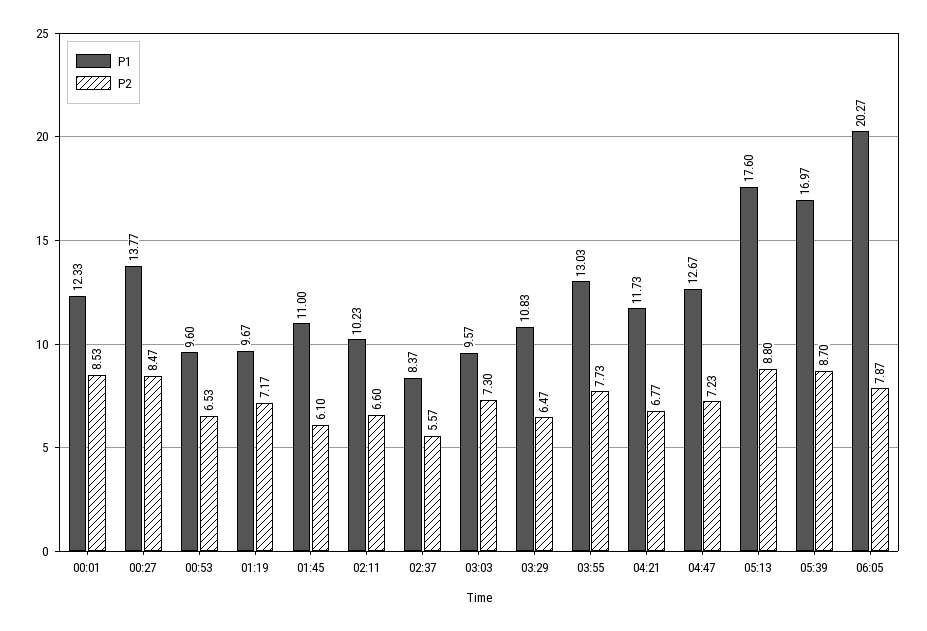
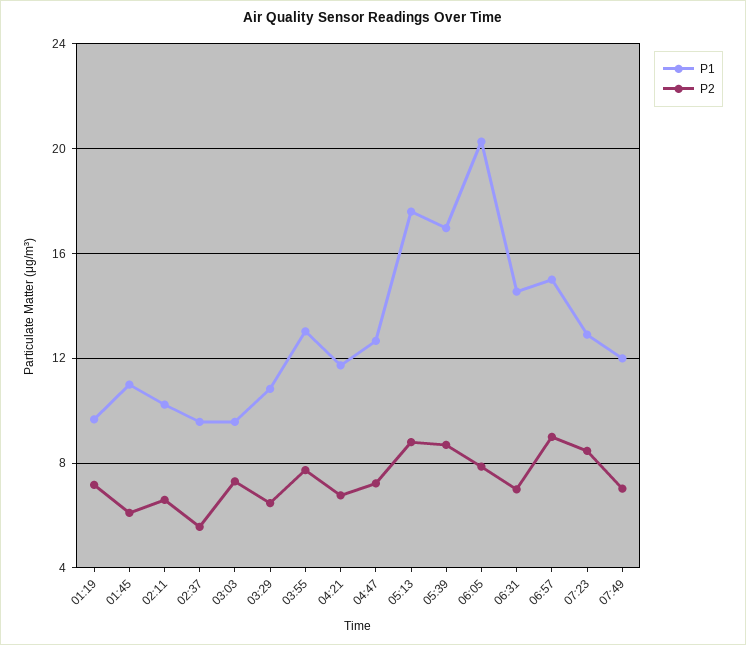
P1, 00:01: 12.33 -> none
P2, 00:01: 8.53 -> none
P1, 00:27: 13.77 -> none
P2, 00:27: 8.47 -> none
P1, 00:53: 9.6 -> none
P2, 00:53: 6.53 -> none
P1, 02:37: 8.37 -> 9.5
P1, 06:31: none -> 14.5
P2, 06:31: none -> 7
P1, 06:57: none -> 15
P2, 06:57: none -> 9
P1, 07:23: none -> 13
P2, 07:23: none -> 8.5
P1, 07:49: none -> 12
P2, 07:49: none -> 7

